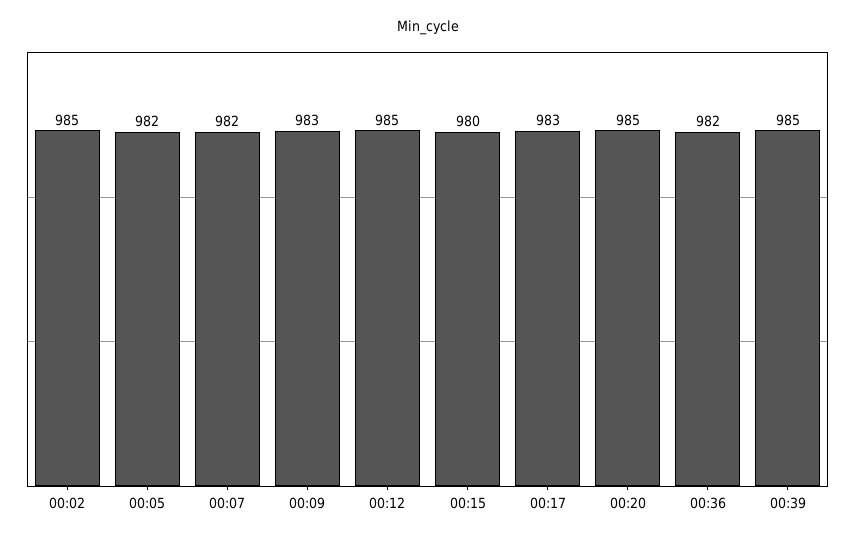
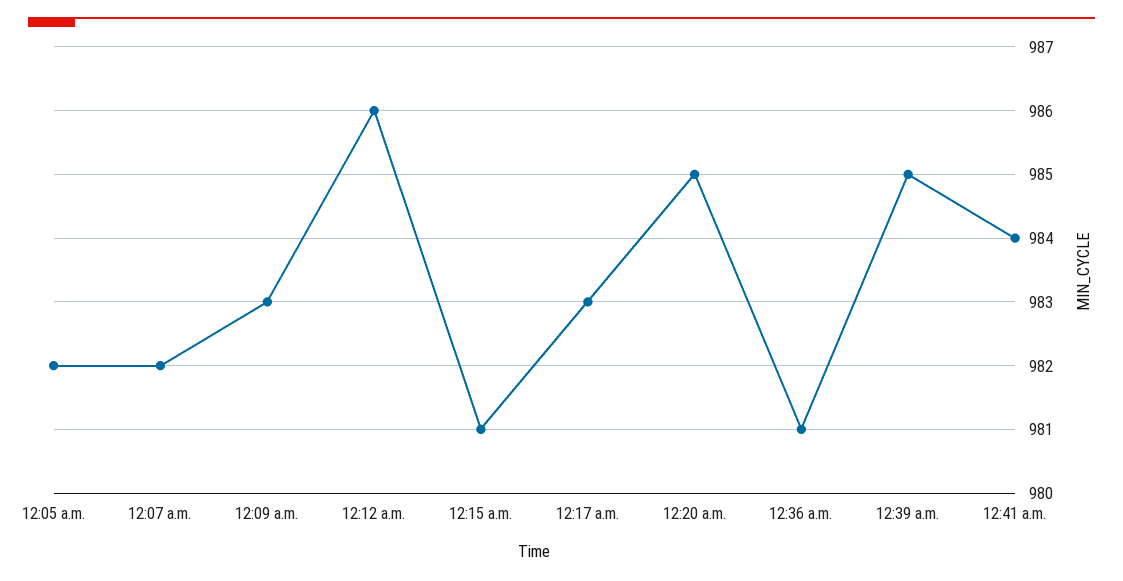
00:02: 985 -> none
00:12: 985 -> 986
00:15: 980 -> 981
00:36: 982 -> 981
12:41 a.m.: none -> 984

